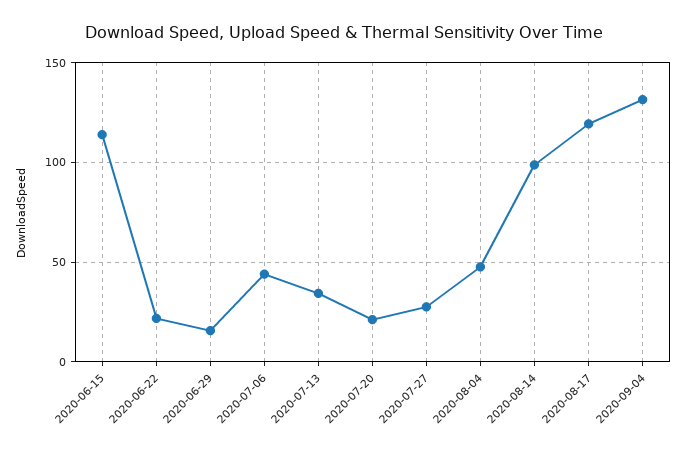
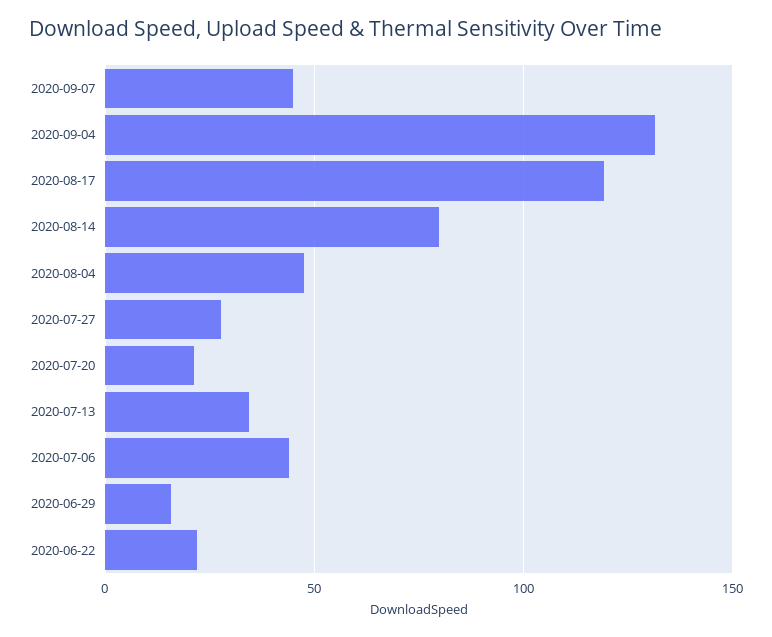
2020-06-15: 115 -> none
2020-08-14: 100 -> 80
2020-09-07: none -> 45

